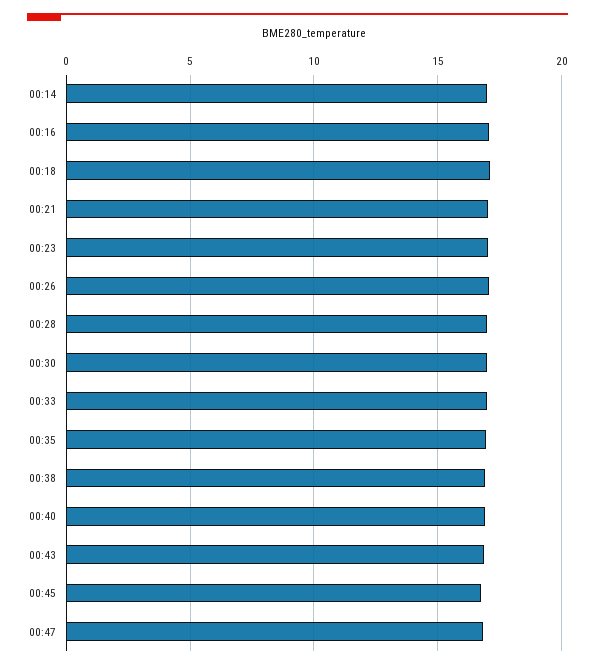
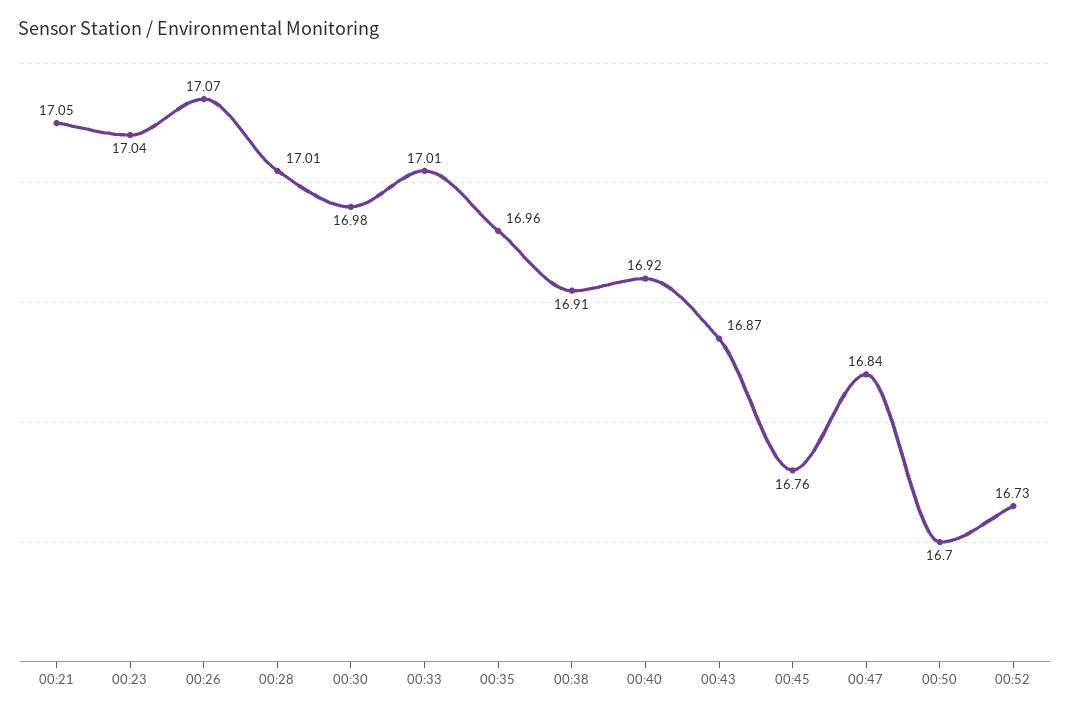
00:14: 17 -> none
00:16: 17 -> none
00:18: 17 -> none
00:50: none -> 16.7
00:52: none -> 16.73

